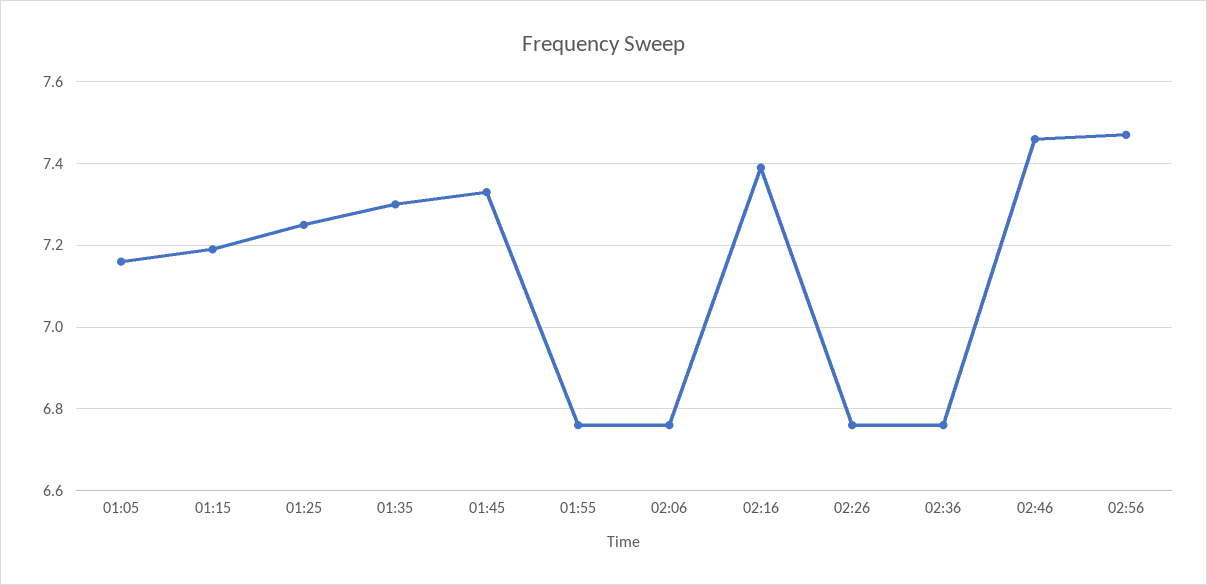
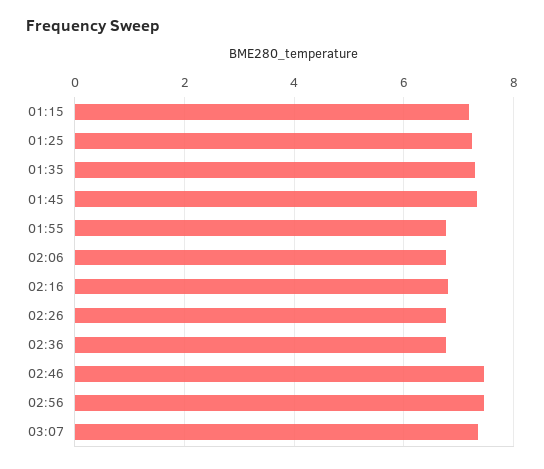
01:05: 7.15 -> none
02:16: 7.4 -> 6.8
03:07: none -> 7.4

